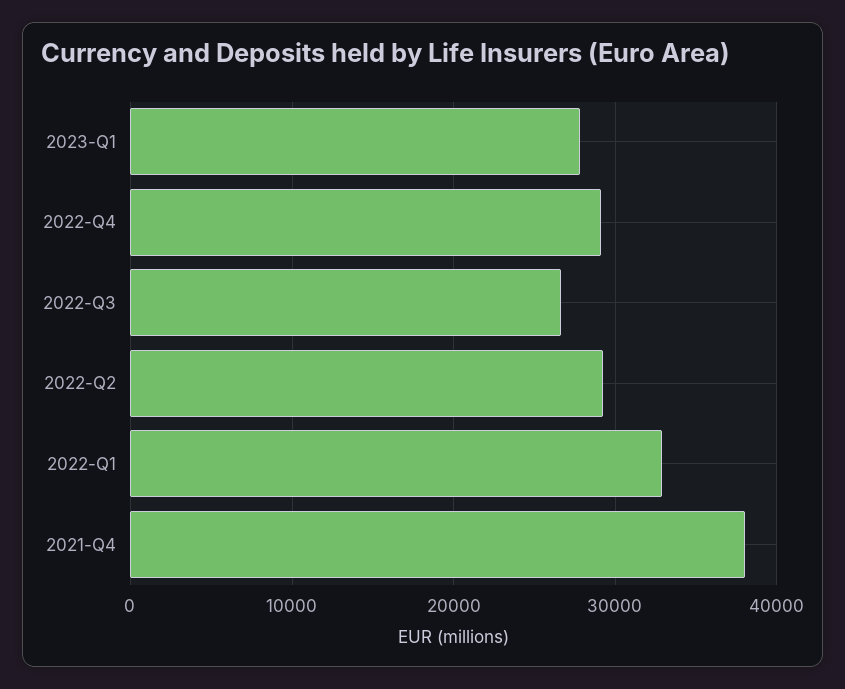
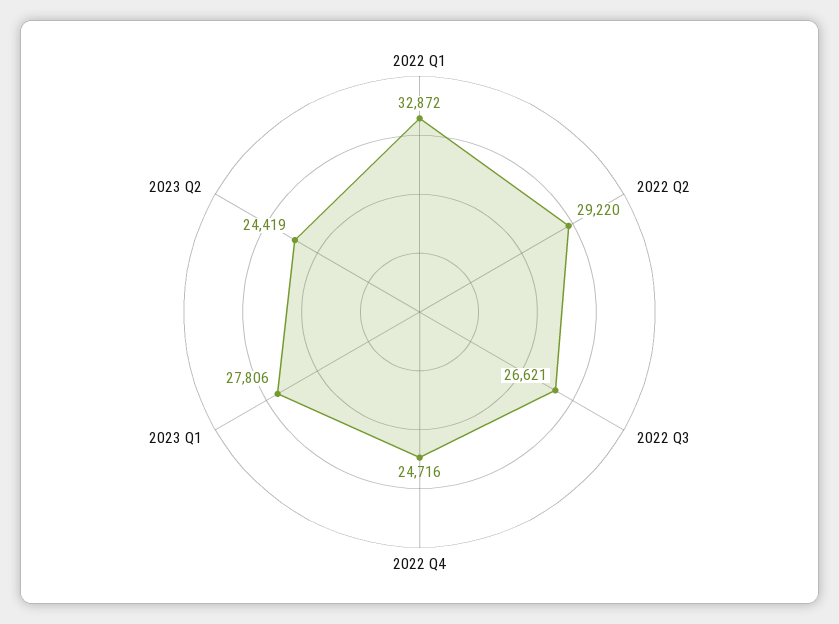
2022-Q4: 29000 -> 24716
2021-Q4: 38000 -> none
2023 Q2: none -> 24419

